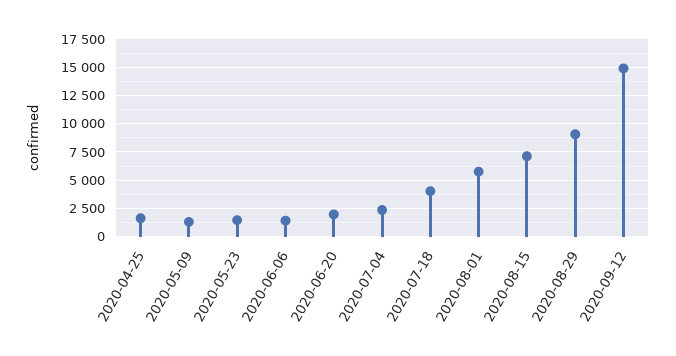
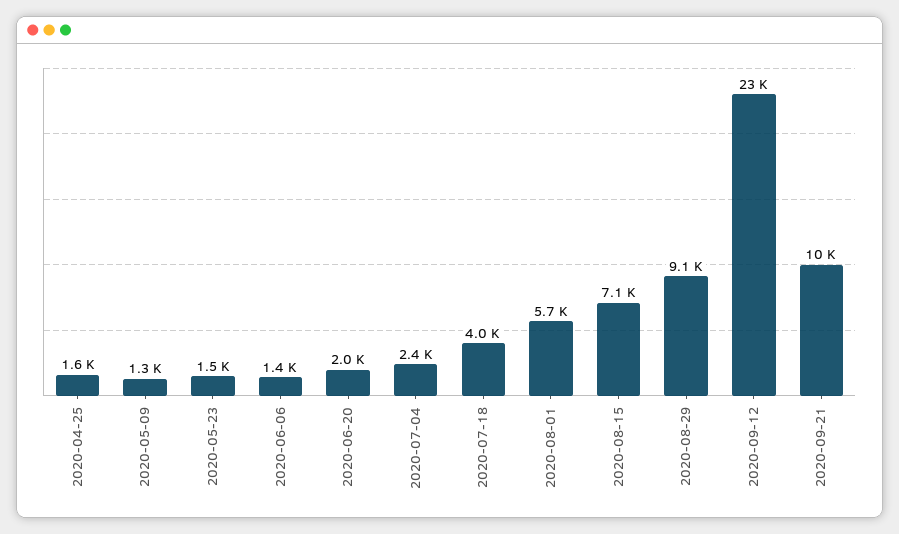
2020-09-12: 15000 -> 23000
2020-09-21: none -> 10000

